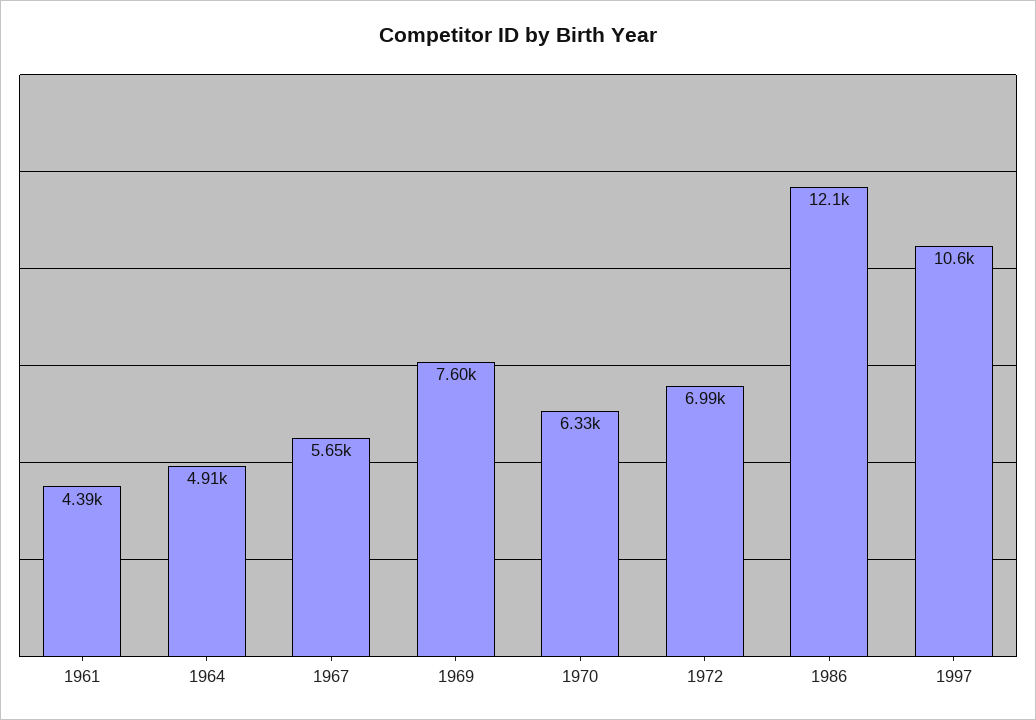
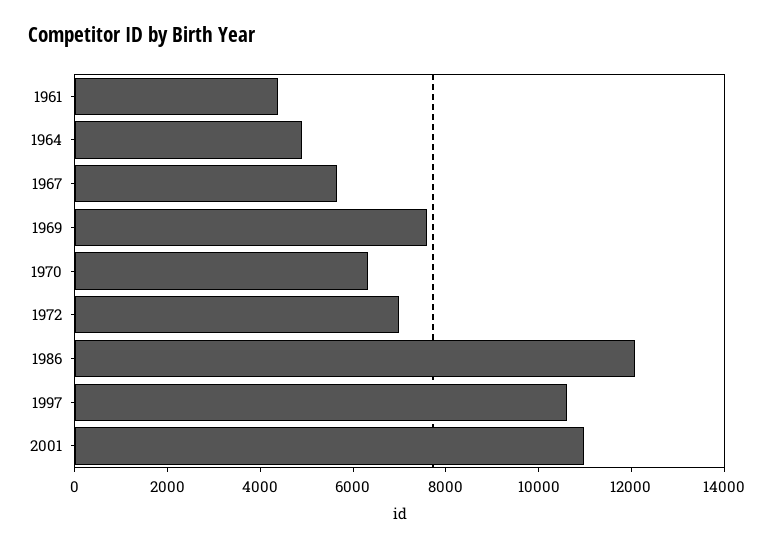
2001: none -> 11000

